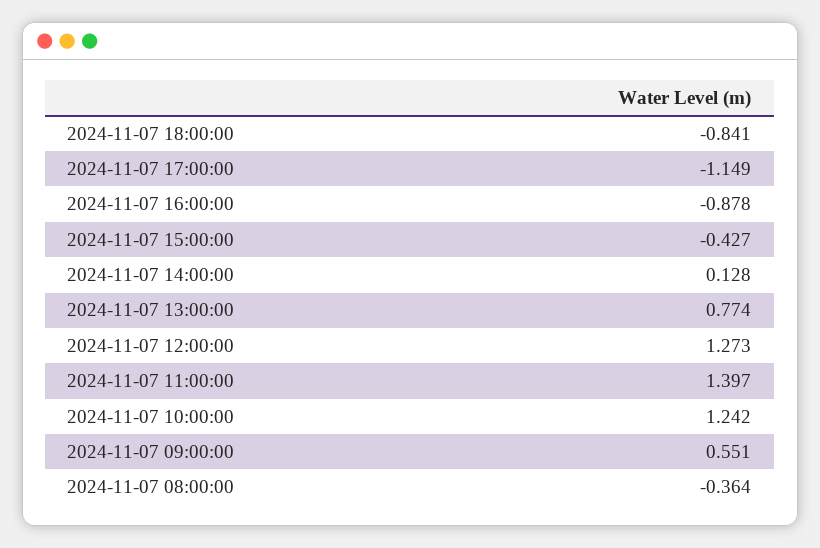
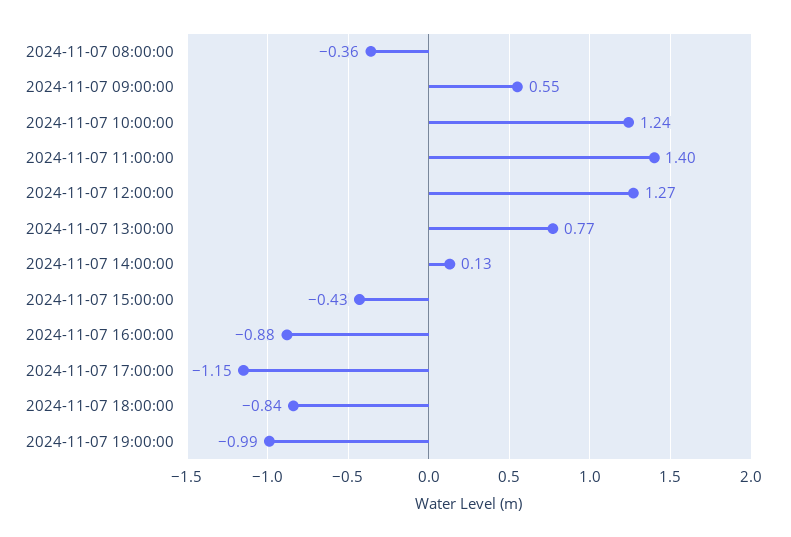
2024-11-07 19:00:00: none -> -0.99

